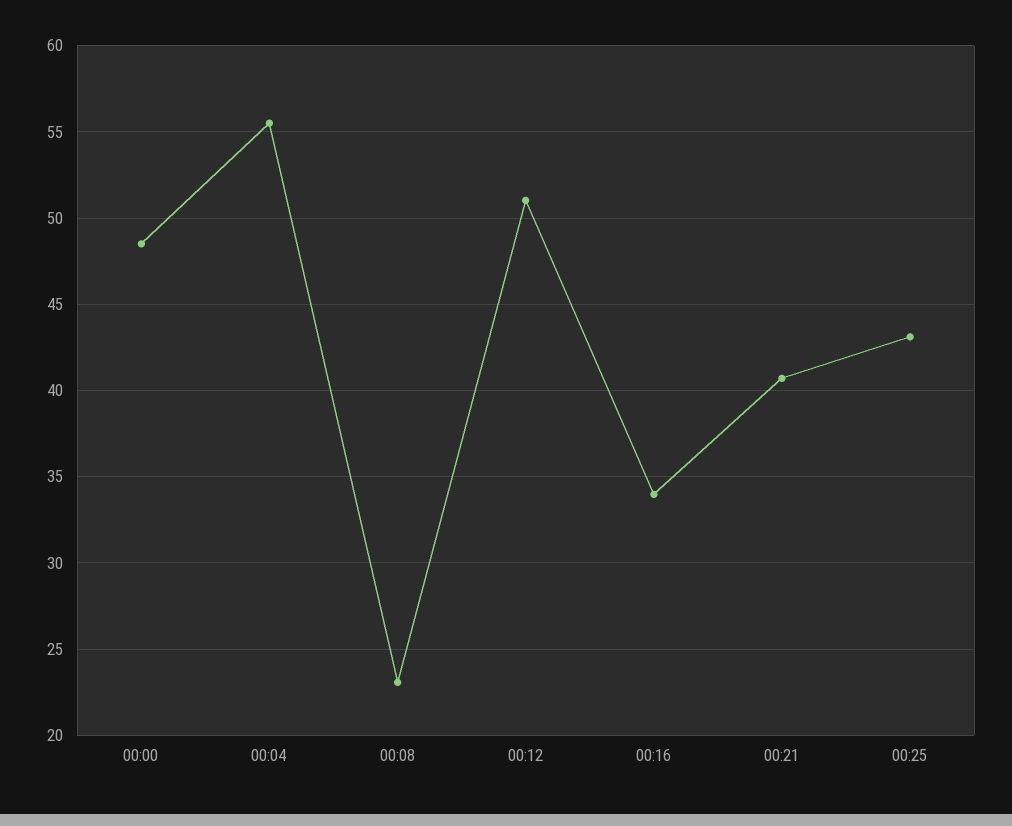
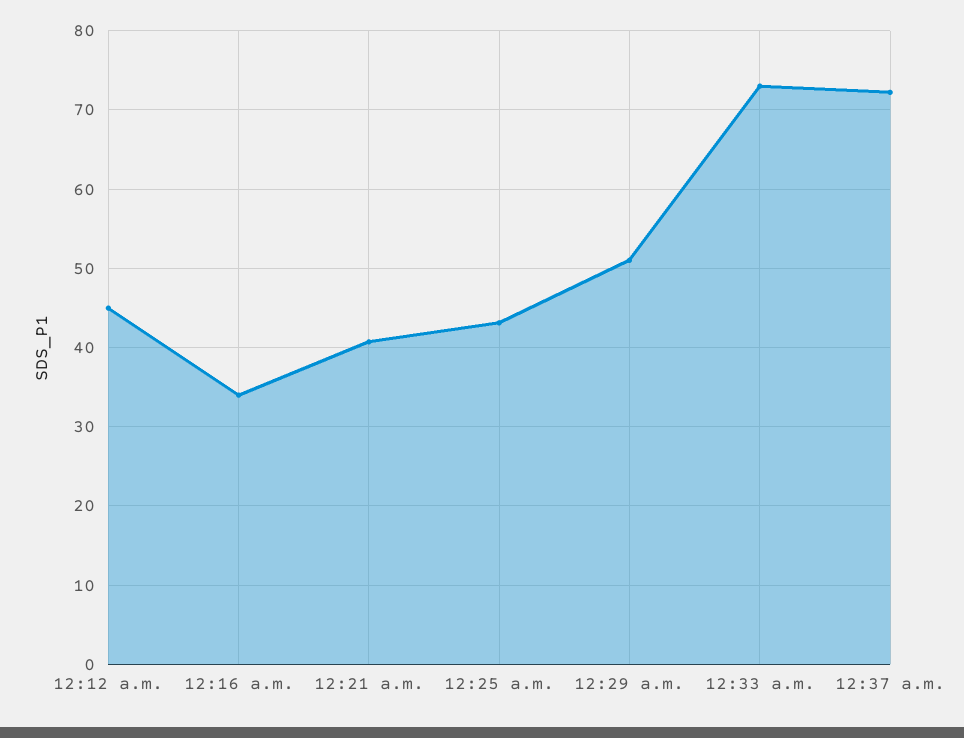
00:00: 48.5 -> none
00:04: 55.5 -> none
00:08: 23 -> none
00:12: 51 -> 45
12:29 a.m.: none -> 51
12:33 a.m.: none -> 73
12:37 a.m.: none -> 72

